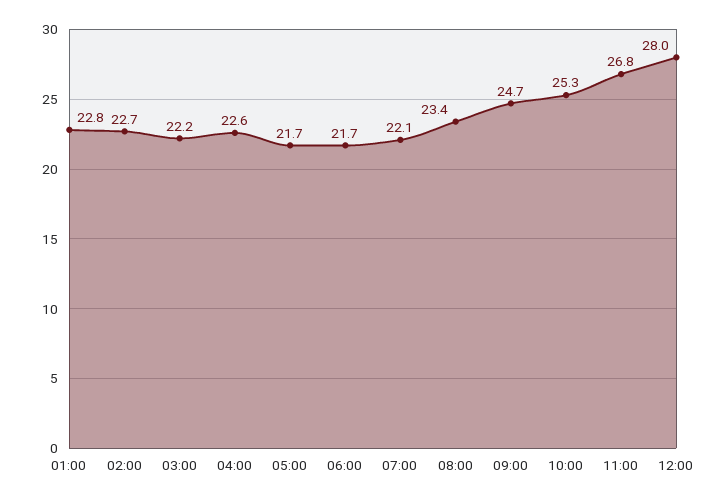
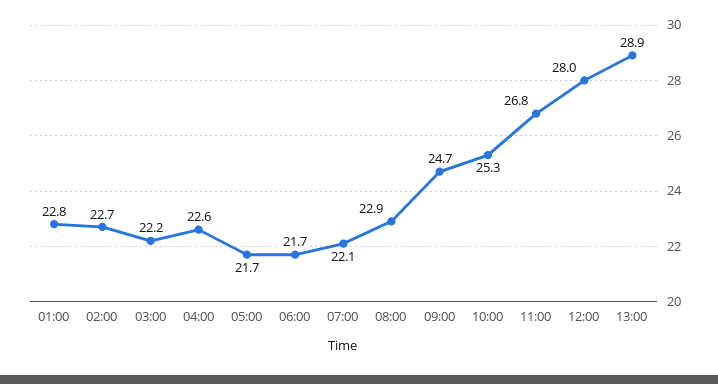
08:00: 23.4 -> 22.9
13:00: none -> 28.9

